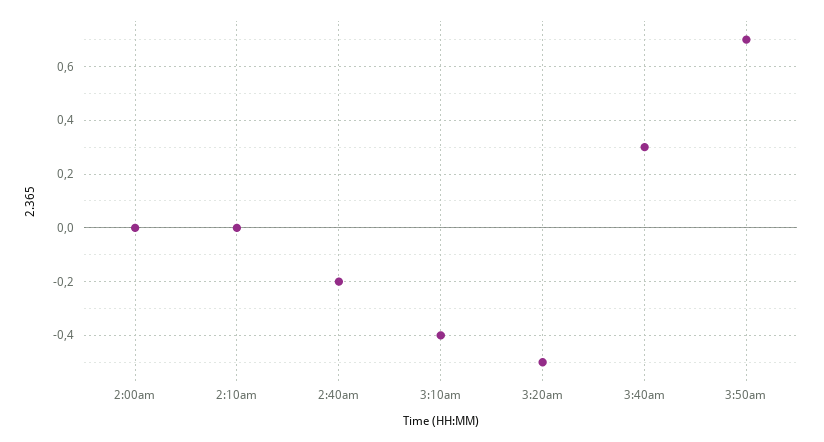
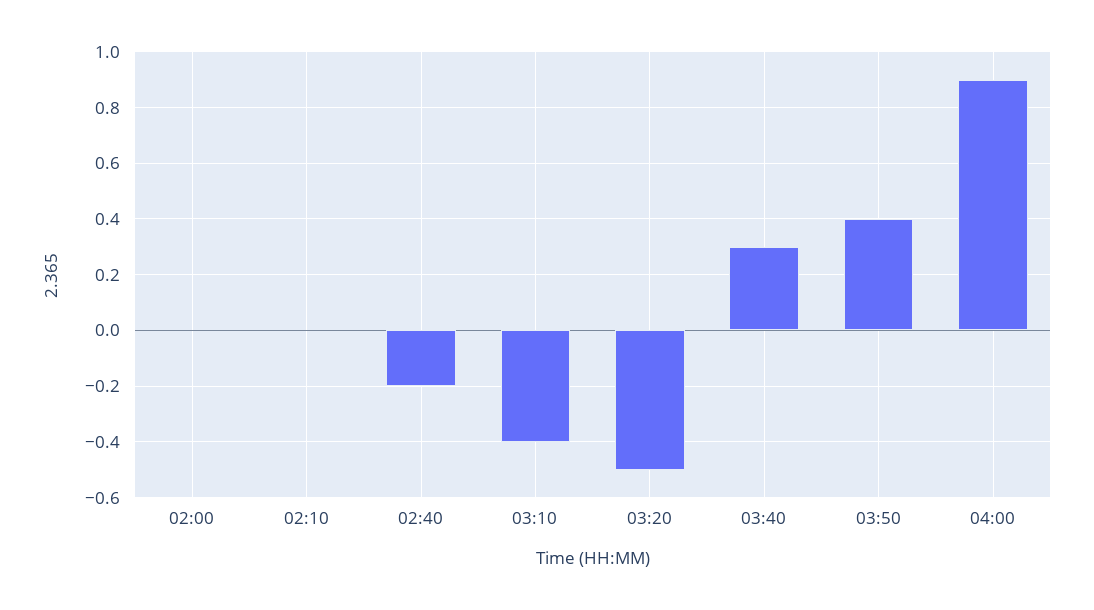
3:50am: 0.7 -> 0.4
04:00: none -> 0.9

